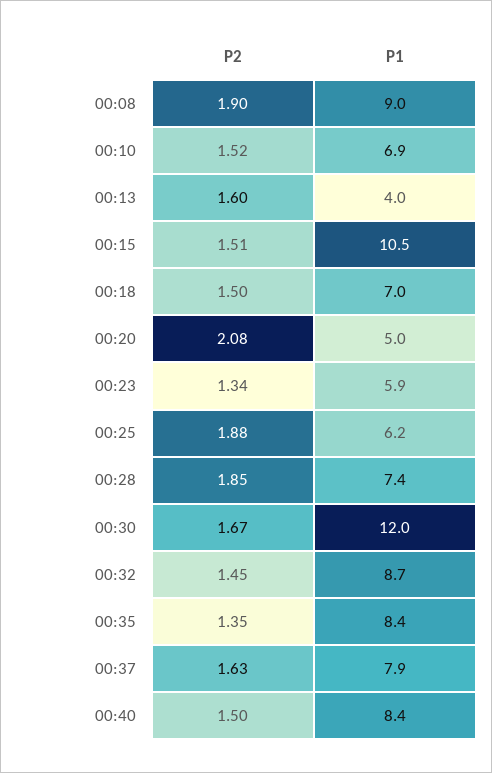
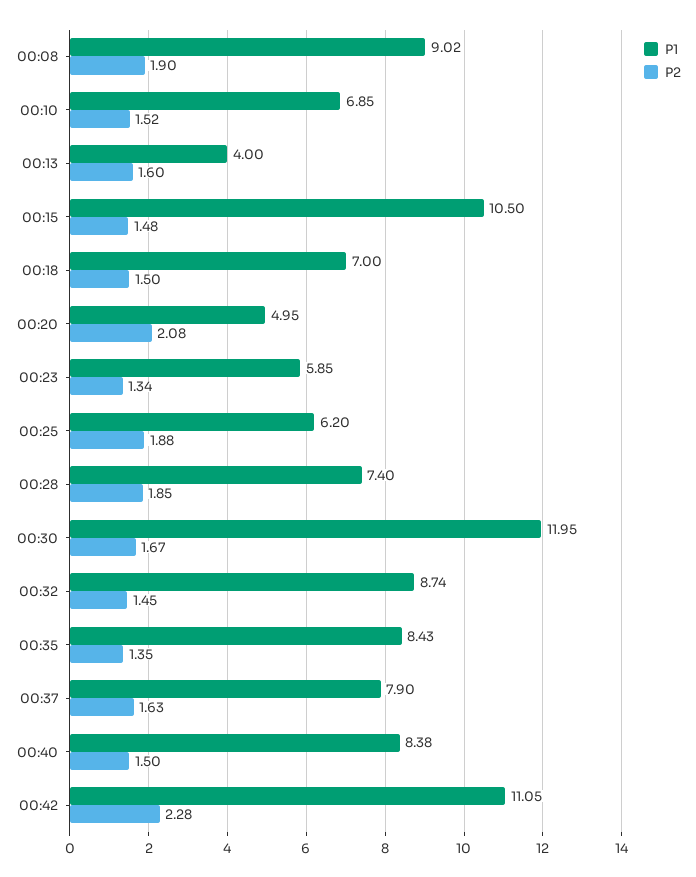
P2, 00:15: 1.51 -> 1.48
P1, 00:42: none -> 11.05
P2, 00:42: none -> 2.28

